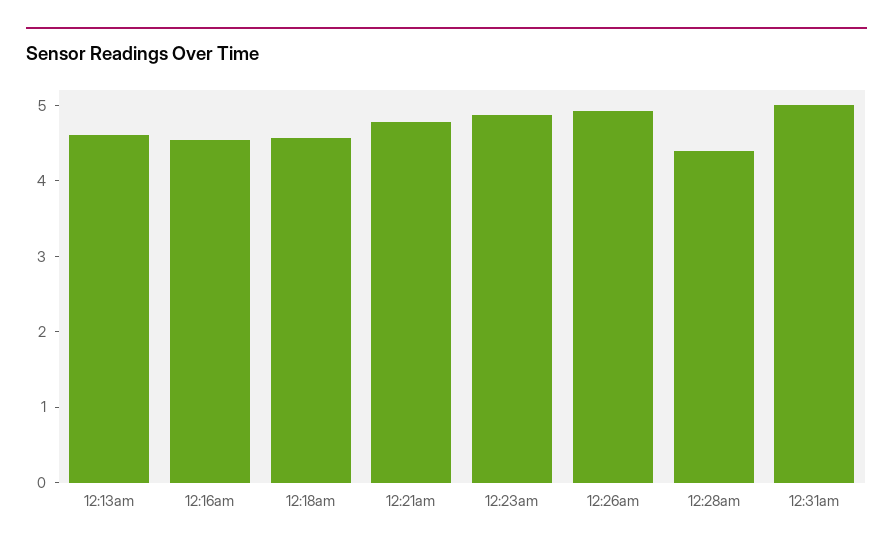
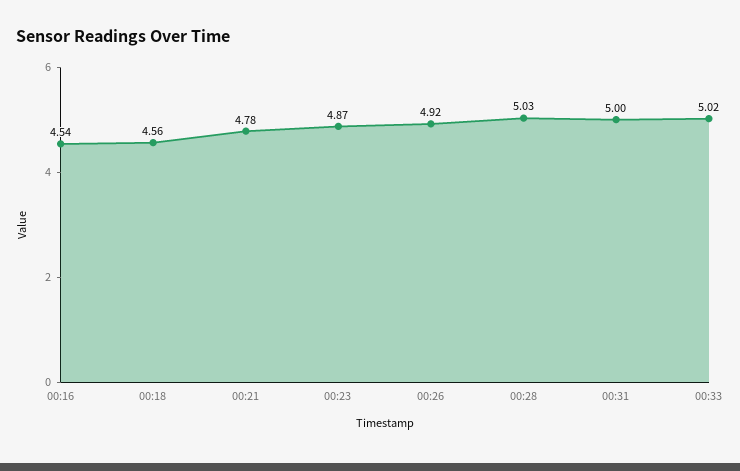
12:13am: 4.6 -> none
12:28am: 4.4 -> 5.03
00:33: none -> 5.02

